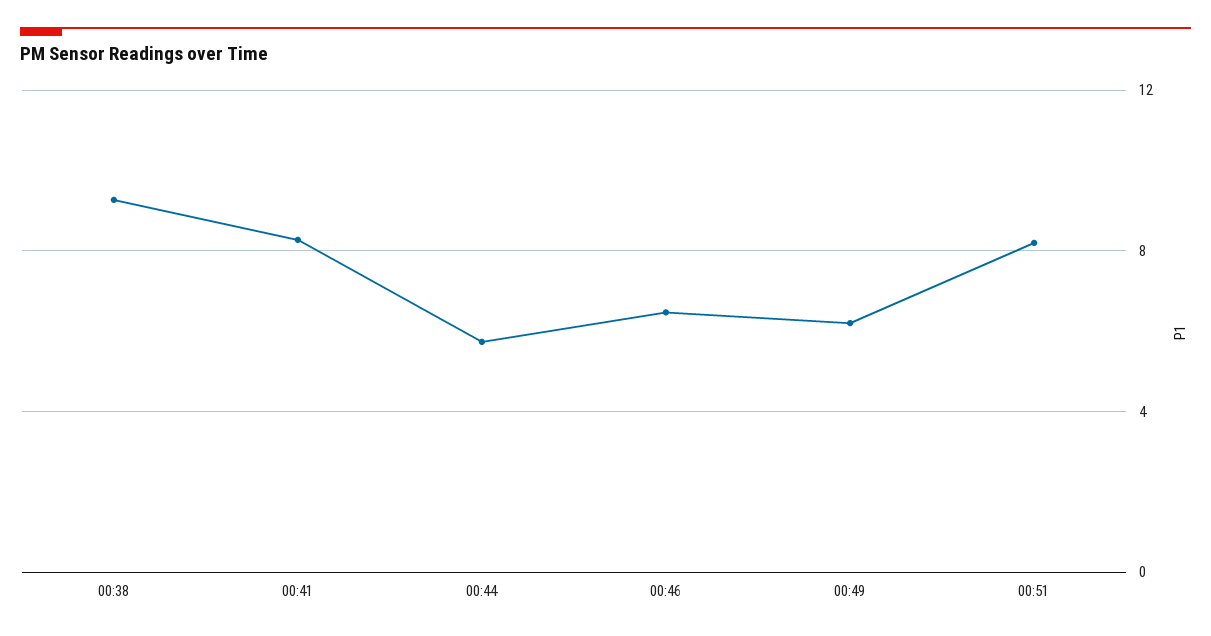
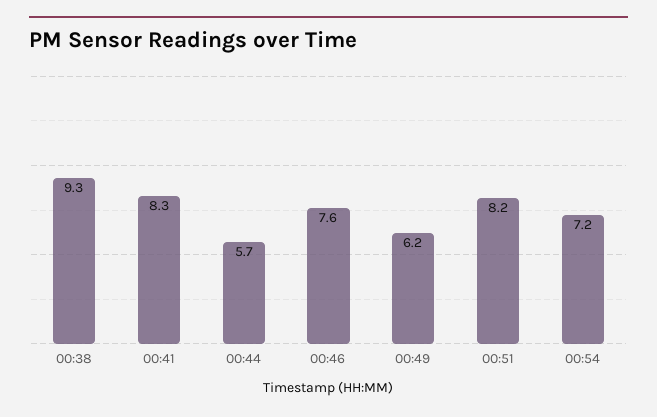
00:46: 6.5 -> 7.6
00:54: none -> 7.2

